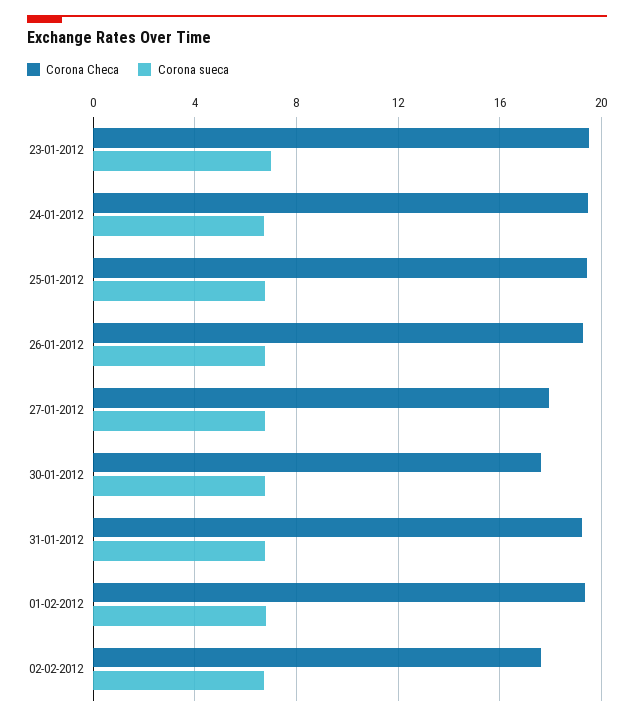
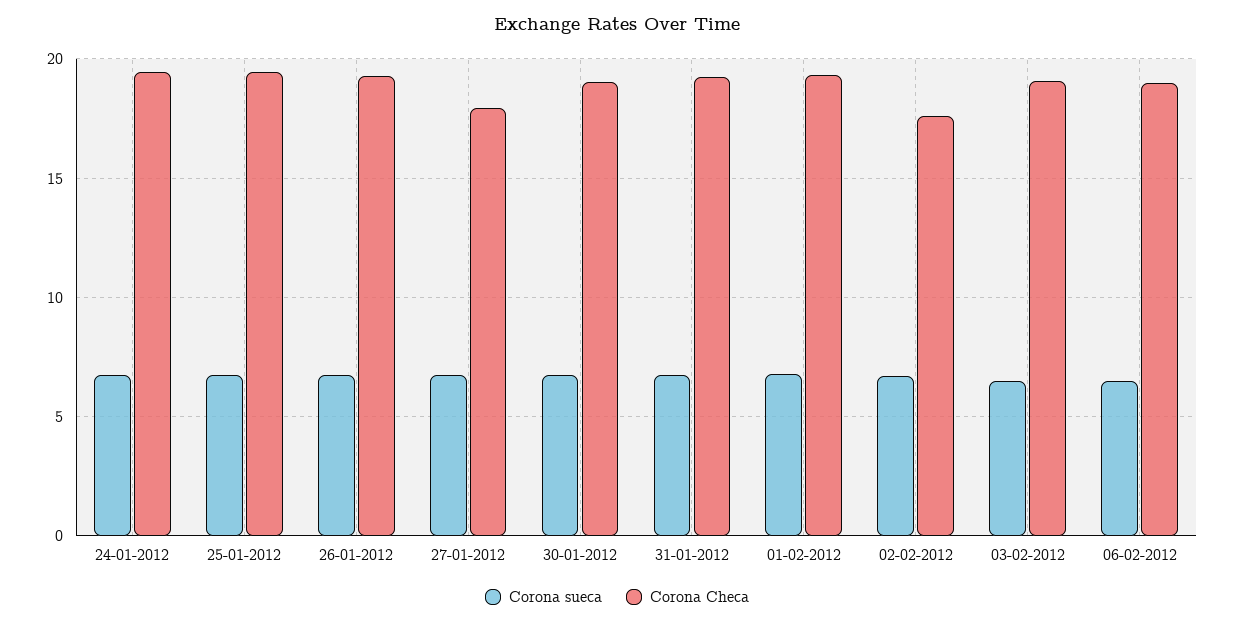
Corona Checa, 23-01-2012: 19.5 -> none
Corona sueca, 23-01-2012: 7 -> none
Corona Checa, 30-01-2012: 17.5 -> 19
Corona sueca, 03-02-2012: none -> 6.5
Corona Checa, 03-02-2012: none -> 19
Corona sueca, 06-02-2012: none -> 6.5
Corona Checa, 06-02-2012: none -> 19

